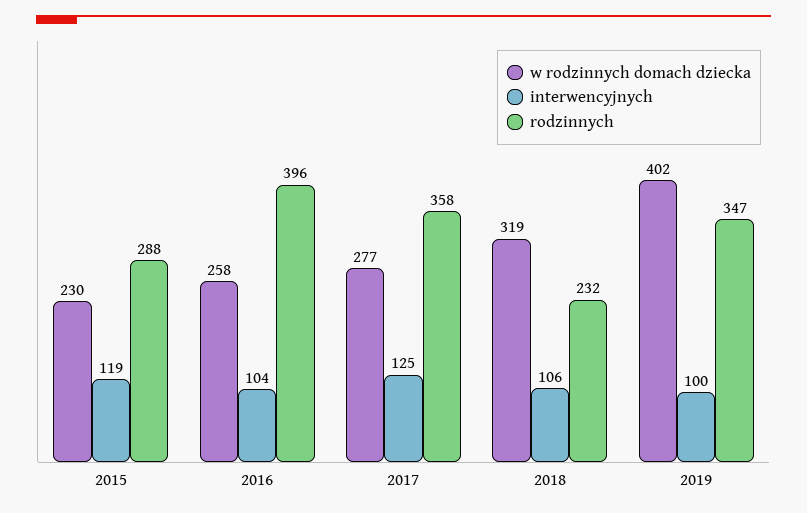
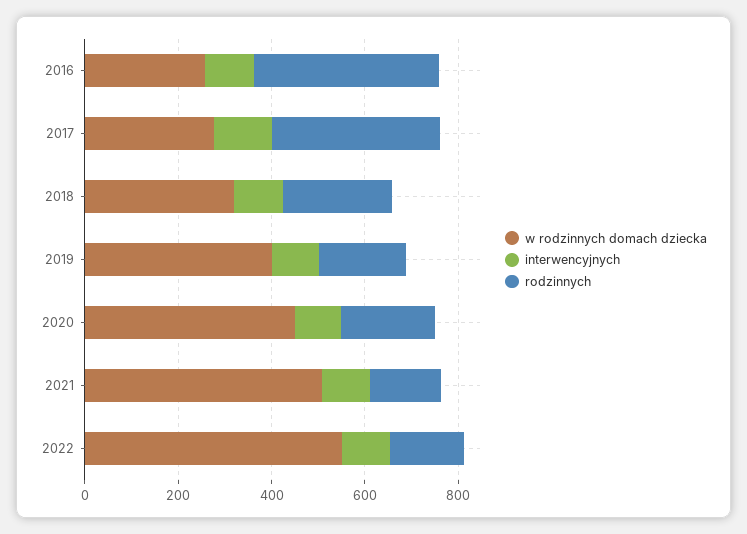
w rodzinnych domach dziecka, 2015: 230 -> none
interwencyjnych, 2015: 119 -> none
rodzinnych, 2015: 288 -> none
rodzinnych, 2019: 347 -> 200
w rodzinnych domach dziecka, 2020: none -> 450
interwencyjnych, 2020: none -> 100
rodzinnych, 2020: none -> 200
w rodzinnych domach dziecka, 2021: none -> 500
interwencyjnych, 2021: none -> 100
rodzinnych, 2021: none -> 150
w rodzinnych domach dziecka, 2022: none -> 550
interwencyjnych, 2022: none -> 100
rodzinnych, 2022: none -> 150

